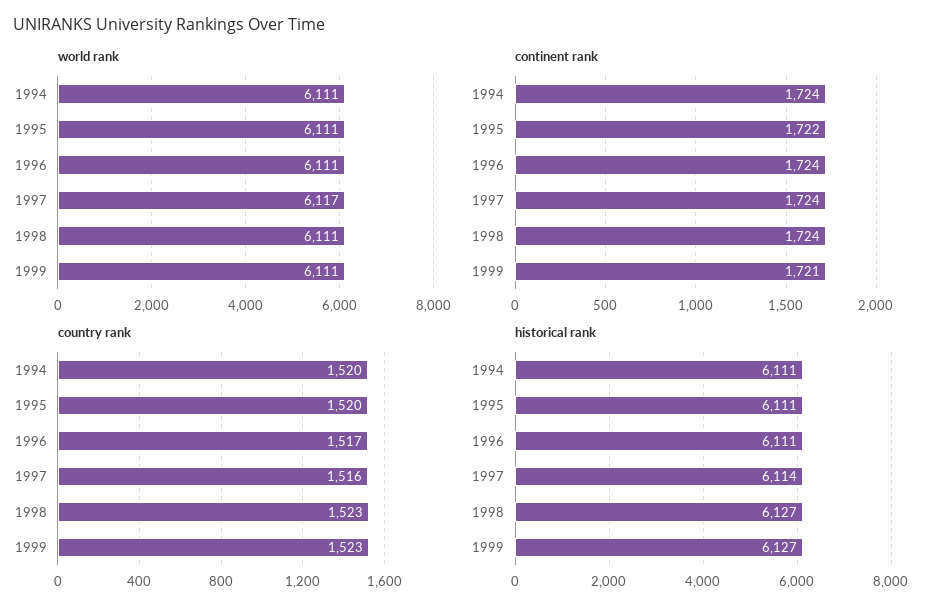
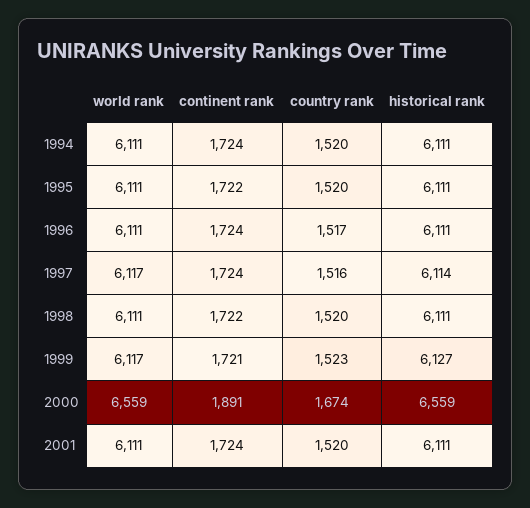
world rank, 1999: 6111 -> 6117
continent rank, 1998: 1724 -> 1722
country rank, 1998: 1523 -> 1520
historical rank, 1998: 6127 -> 6111
world rank, 2000: none -> 6559
continent rank, 2000: none -> 1891
country rank, 2000: none -> 1674
historical rank, 2000: none -> 6559
world rank, 2001: none -> 6111
continent rank, 2001: none -> 1724
country rank, 2001: none -> 1520
historical rank, 2001: none -> 6111

